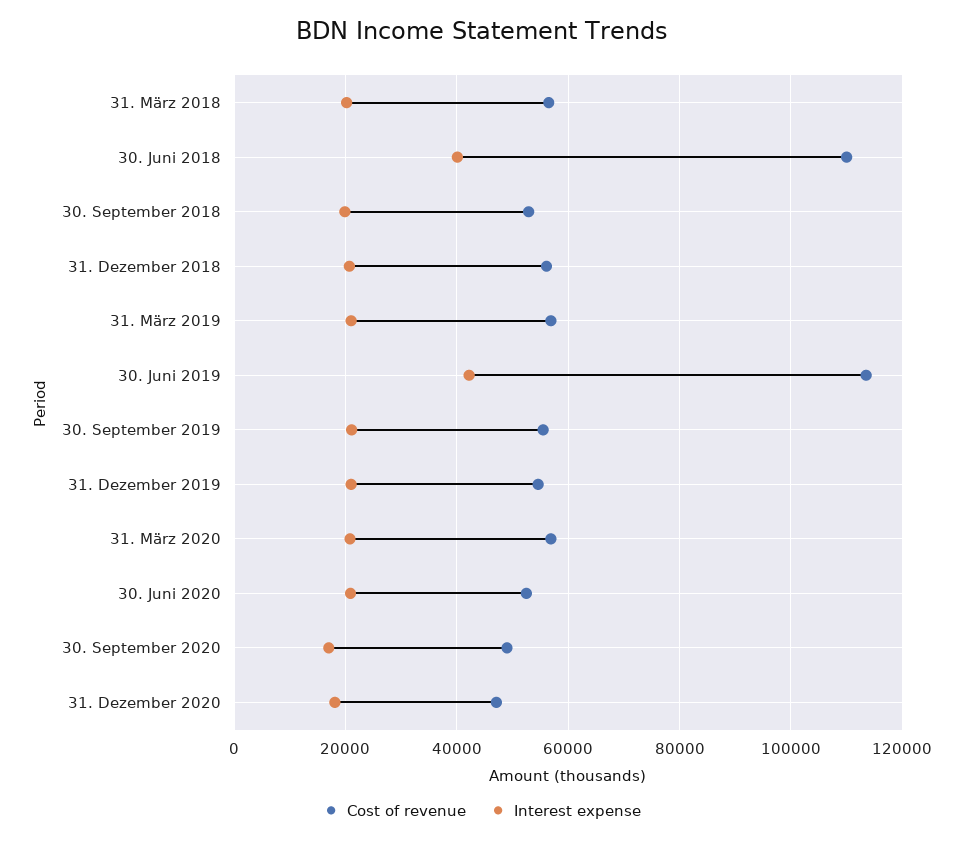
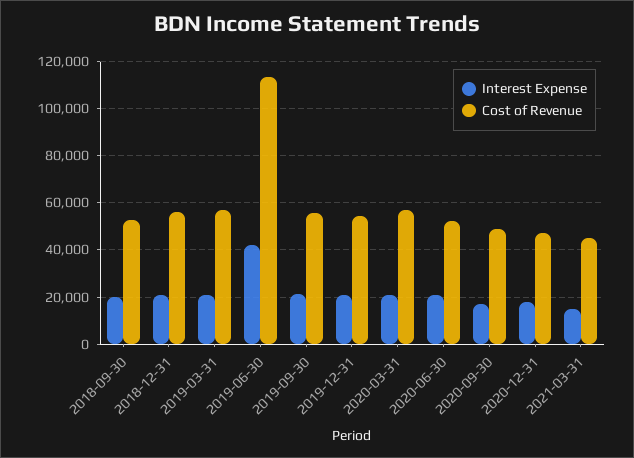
Cost of revenue, 31. März 2018: 56000 -> none
Interest expense, 31. März 2018: 20000 -> none
Cost of revenue, 30. Juni 2018: 110000 -> none
Interest expense, 30. Juni 2018: 40000 -> none
Interest expense, 2021-03-31: none -> 15000
Cost of revenue, 2021-03-31: none -> 45000

